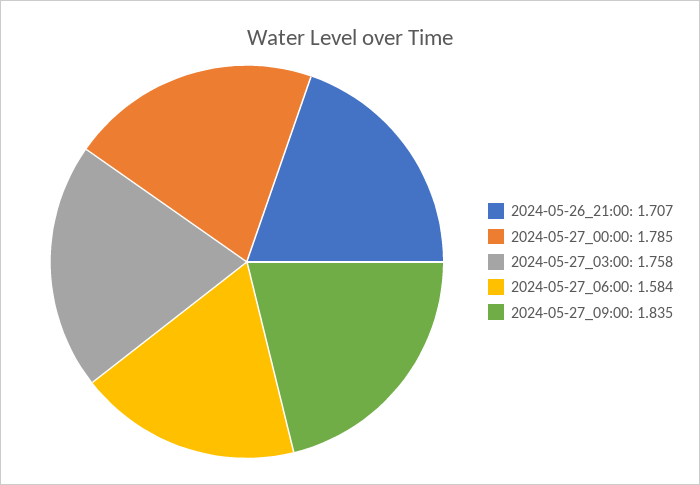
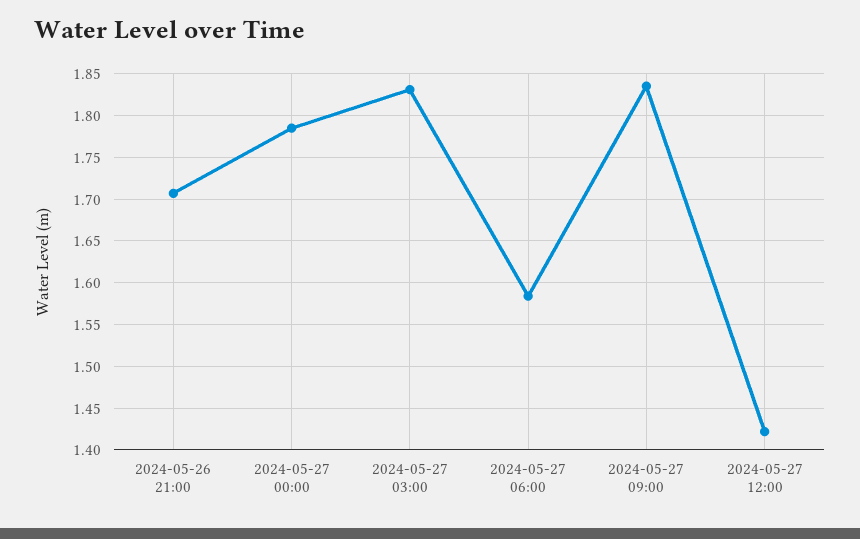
2024-05-27_03:00: 1.758 -> 1.83
2024-05-27 12:00: none -> 1.42

